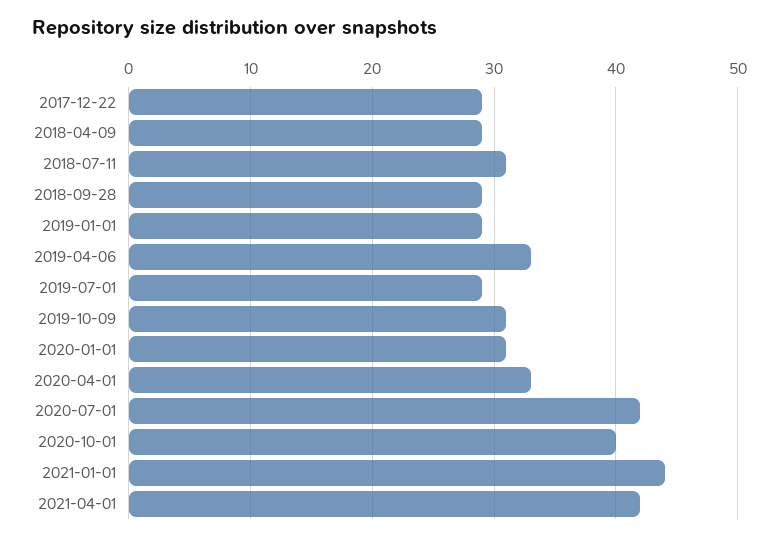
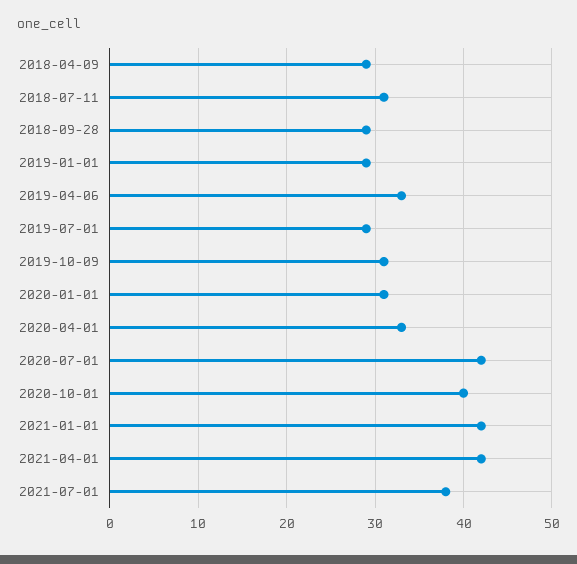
2017-12-22: 29 -> none
2021-01-01: 44 -> 42
2021-07-01: none -> 38

